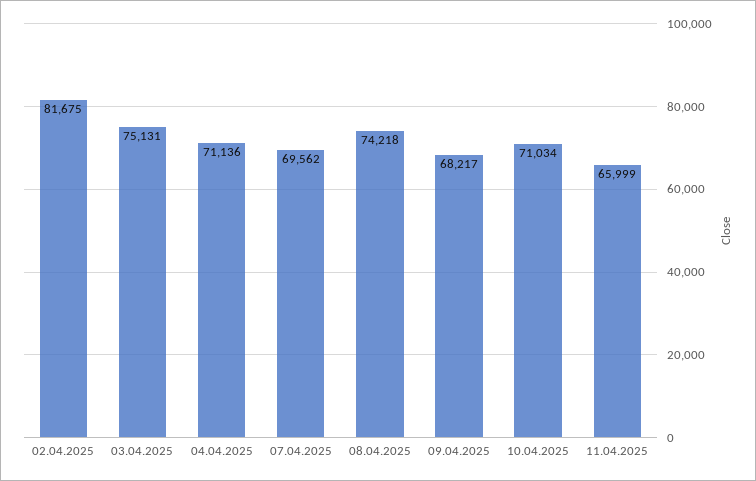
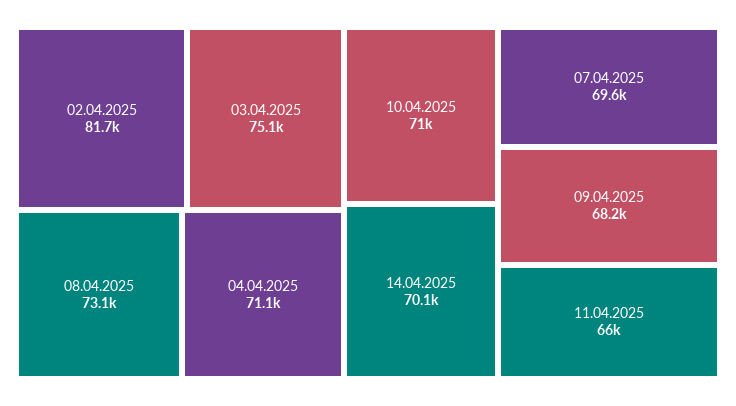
08.04.2025: 74218 -> 73100
14.04.2025: none -> 70100

